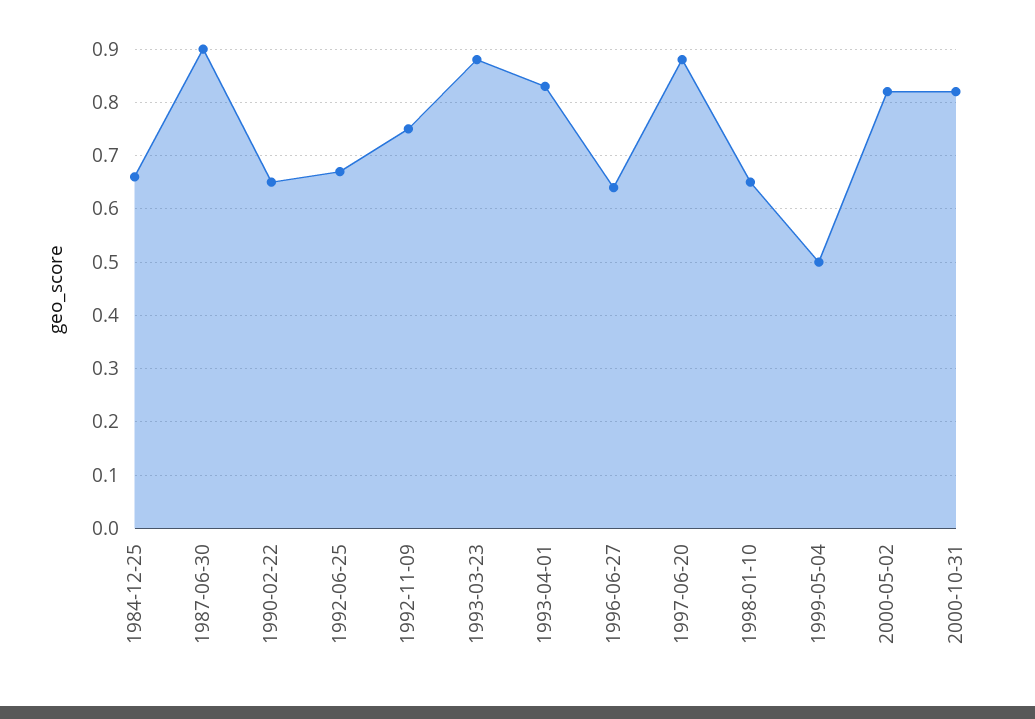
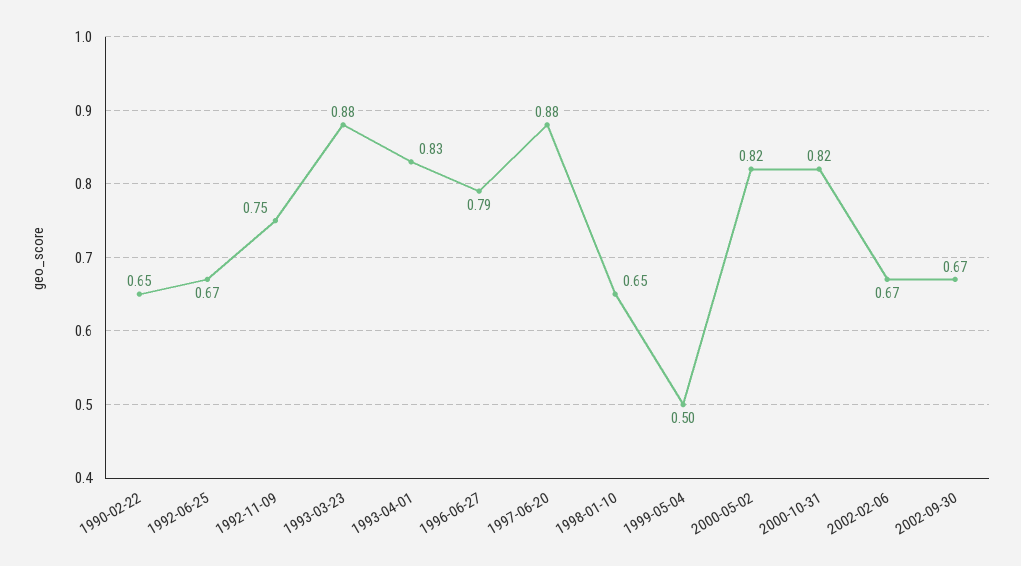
1984-12-25: 0.65 -> none
1987-06-30: 0.9 -> none
1996-06-27: 0.65 -> 0.79
2002-02-06: none -> 0.67
2002-09-30: none -> 0.67

